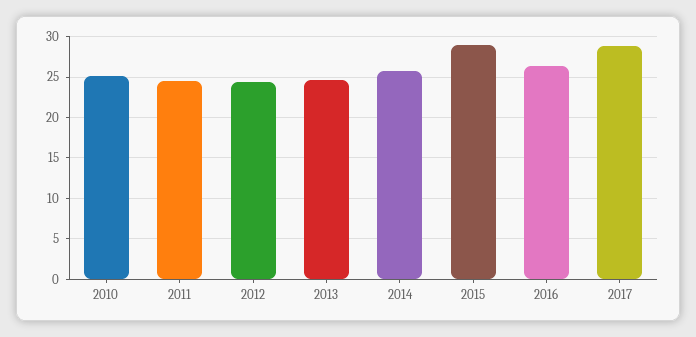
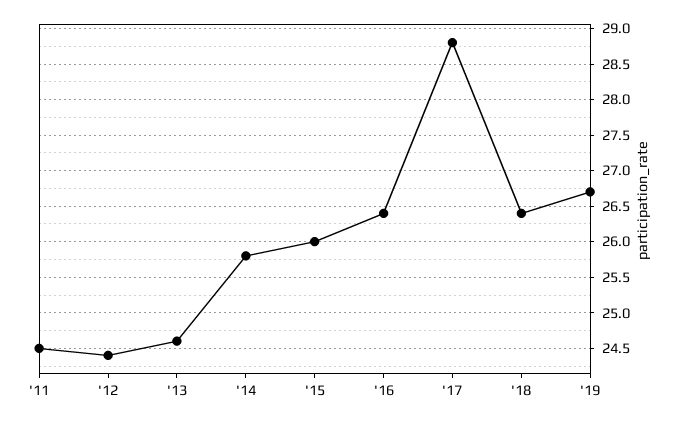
2010: 25 -> none
2015: 29 -> 26
'18: none -> 26.4
'19: none -> 26.7

